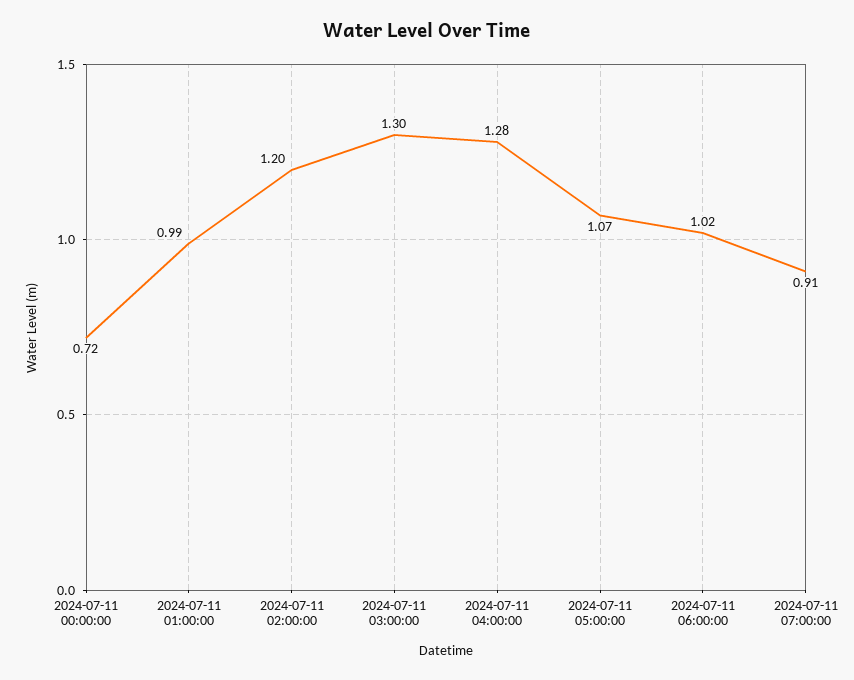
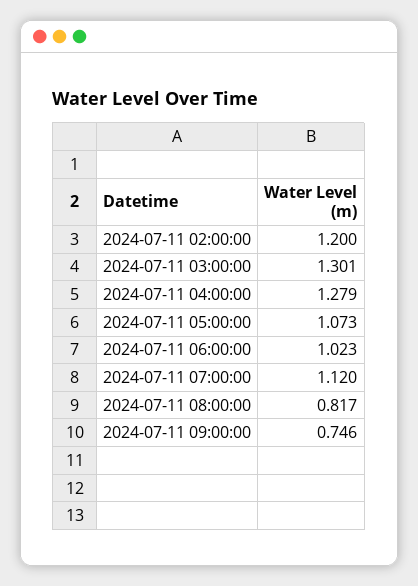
2024-07-11 00:00:00: 0.72 -> none
2024-07-11 01:00:00: 0.99 -> none
2024-07-11 07:00:00: 0.91 -> 1.12
2024-07-11 08:00:00: none -> 0.817
2024-07-11 09:00:00: none -> 0.746

